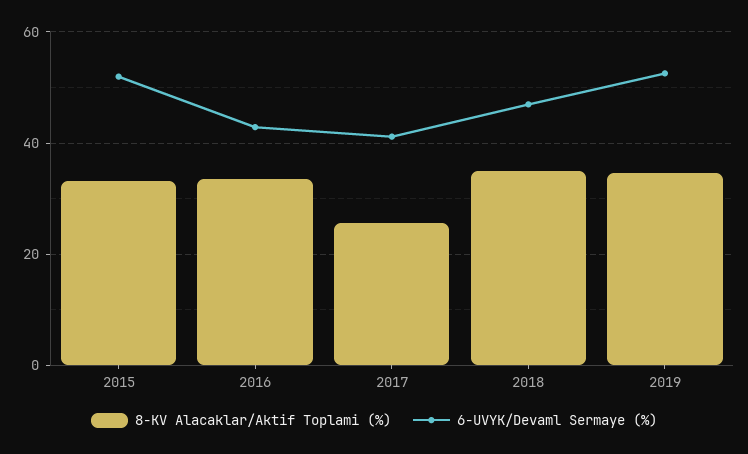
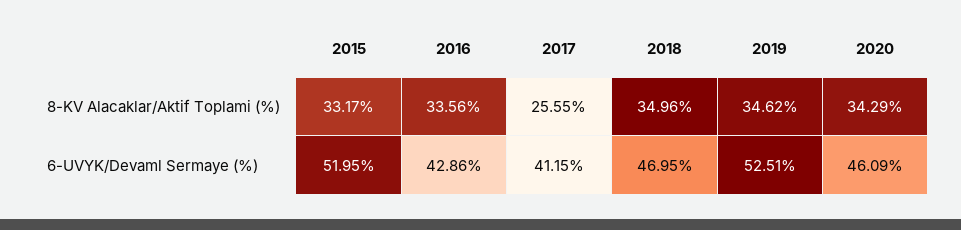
8-KV Alacaklar/Aktif Toplami (%), 2020: none -> 34.29
6-UVYK/Devaml Sermaye (%), 2020: none -> 46.09

